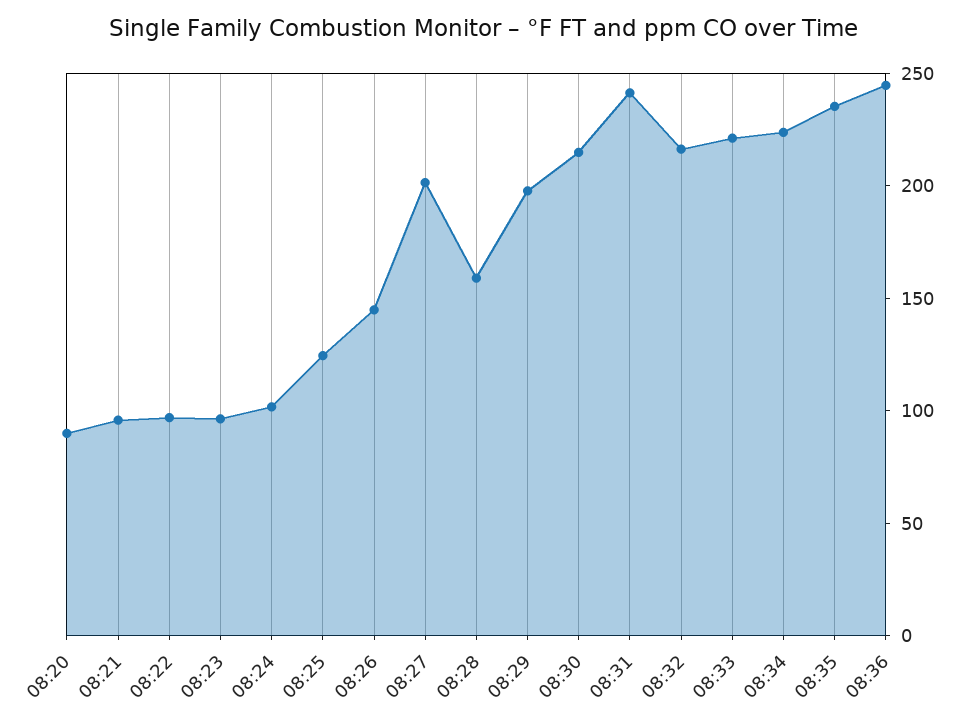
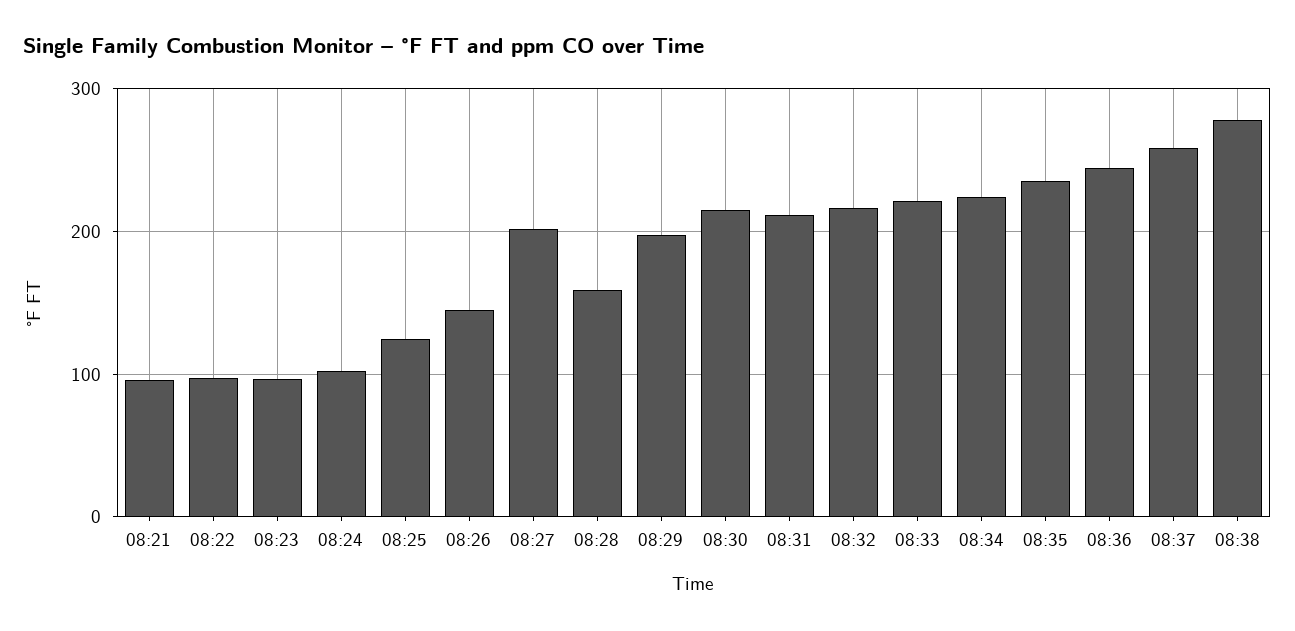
08:20: 90 -> none
08:31: 240 -> 210
08:37: none -> 260
08:38: none -> 280

